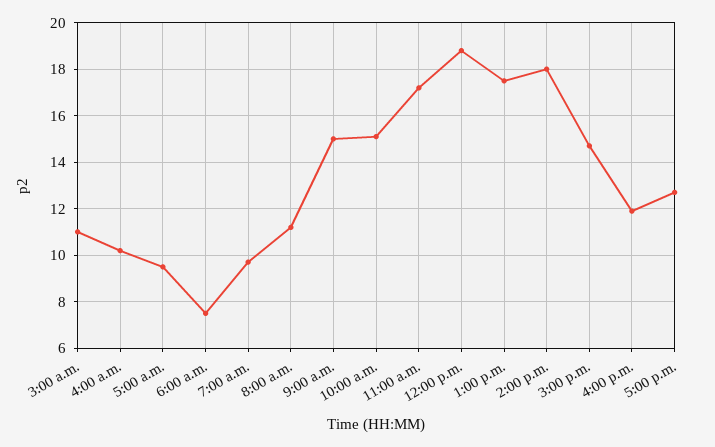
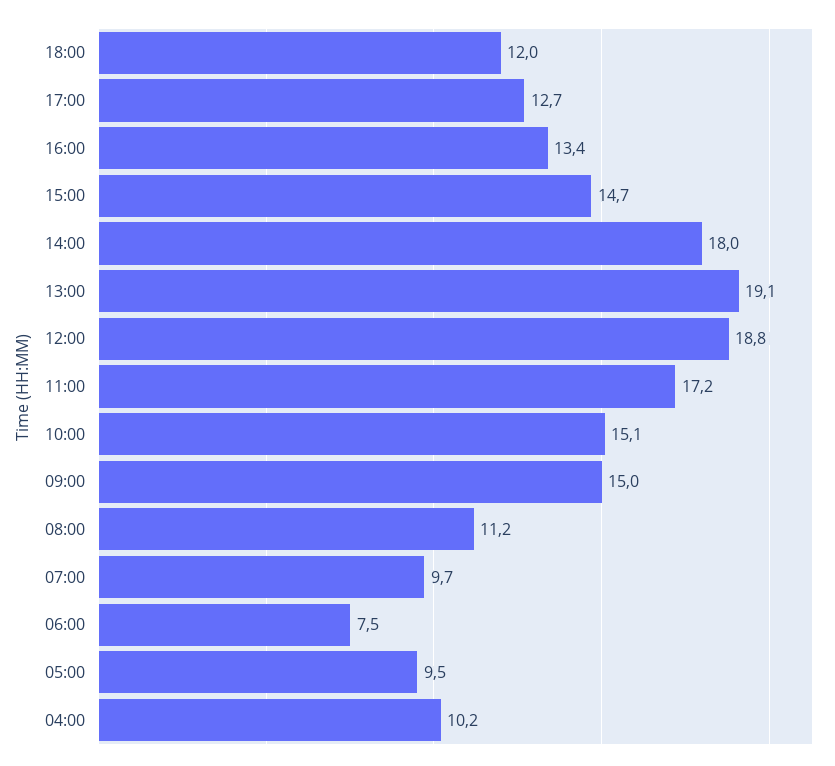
3:00 a.m.: 11 -> none
1:00 p.m.: 17.5 -> 19.1
4:00 p.m.: 12 -> 13.4
18:00: none -> 12

